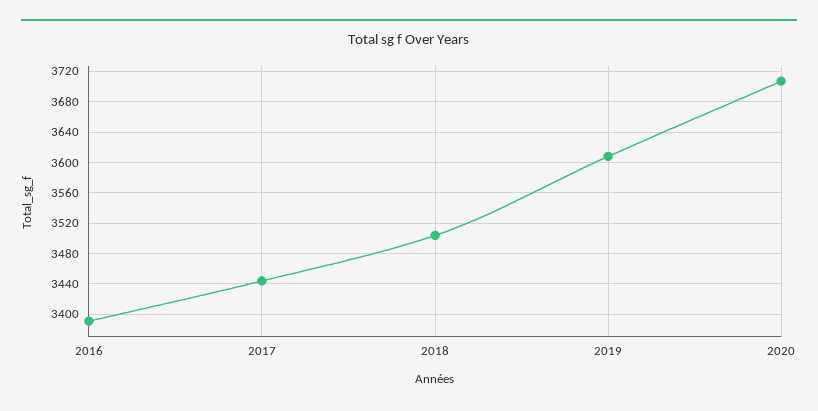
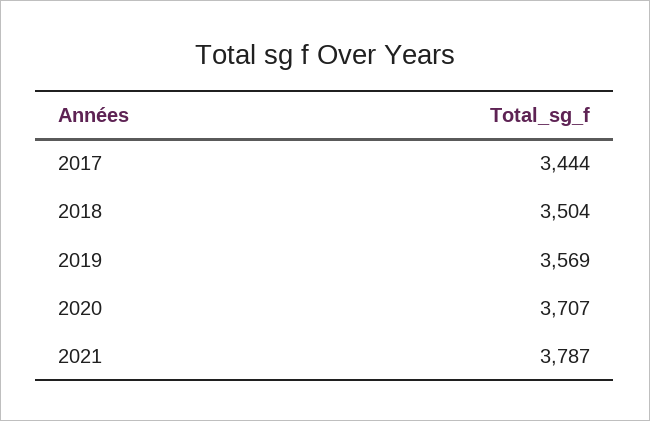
2016: 3390 -> none
2019: 3610 -> 3569
2021: none -> 3787

